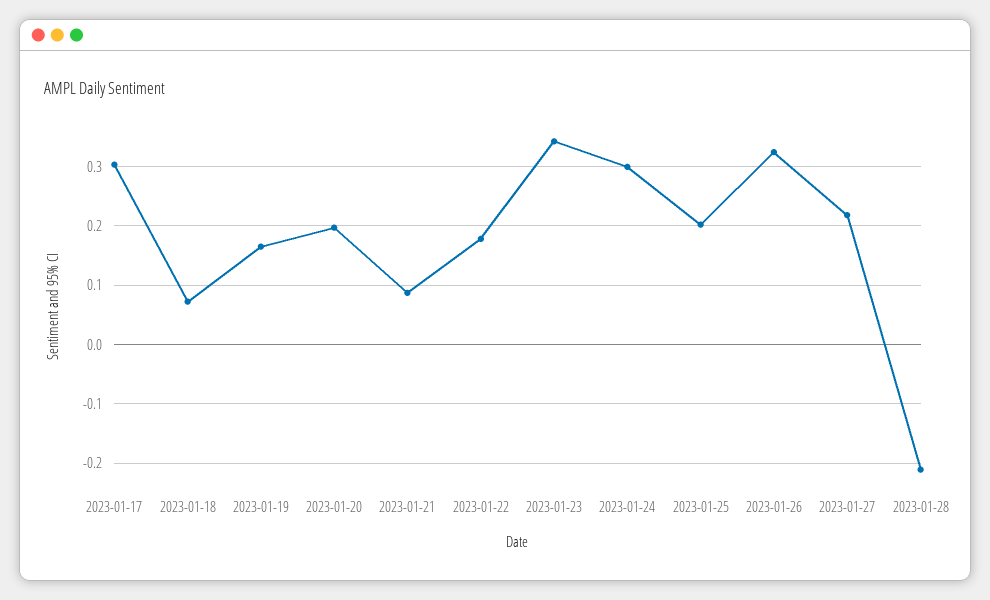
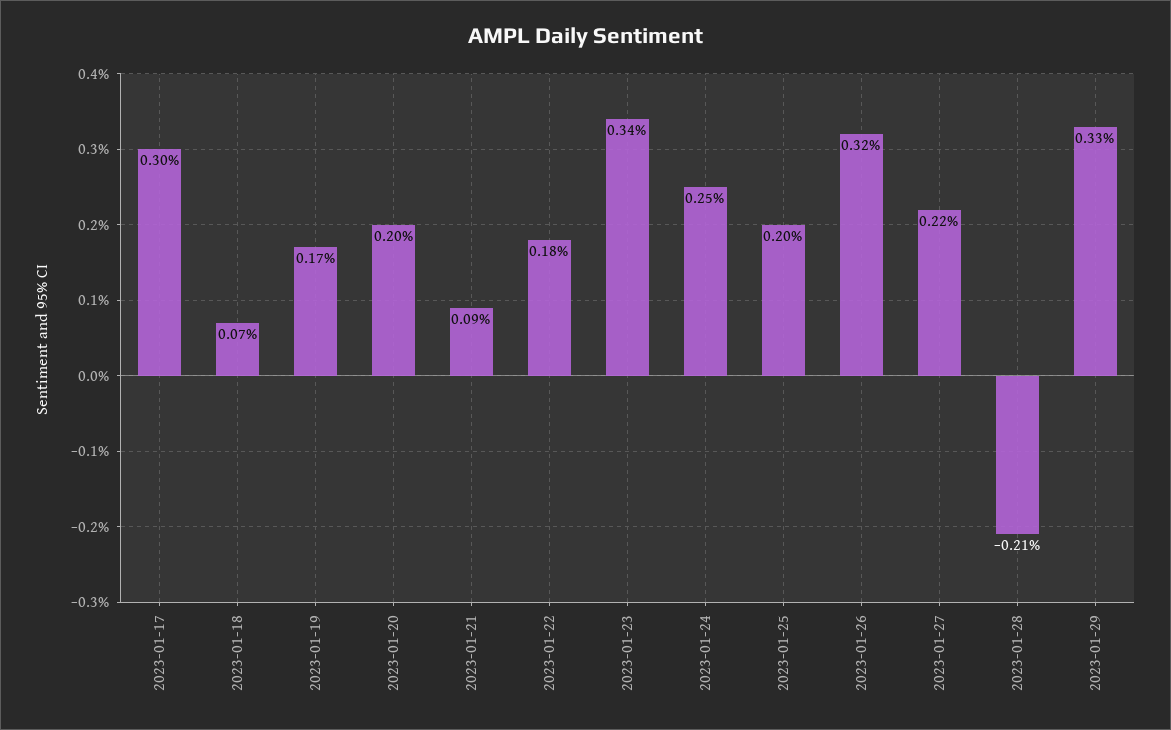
2023-01-24: 0.3 -> 0.25
2023-01-29: none -> 0.33

